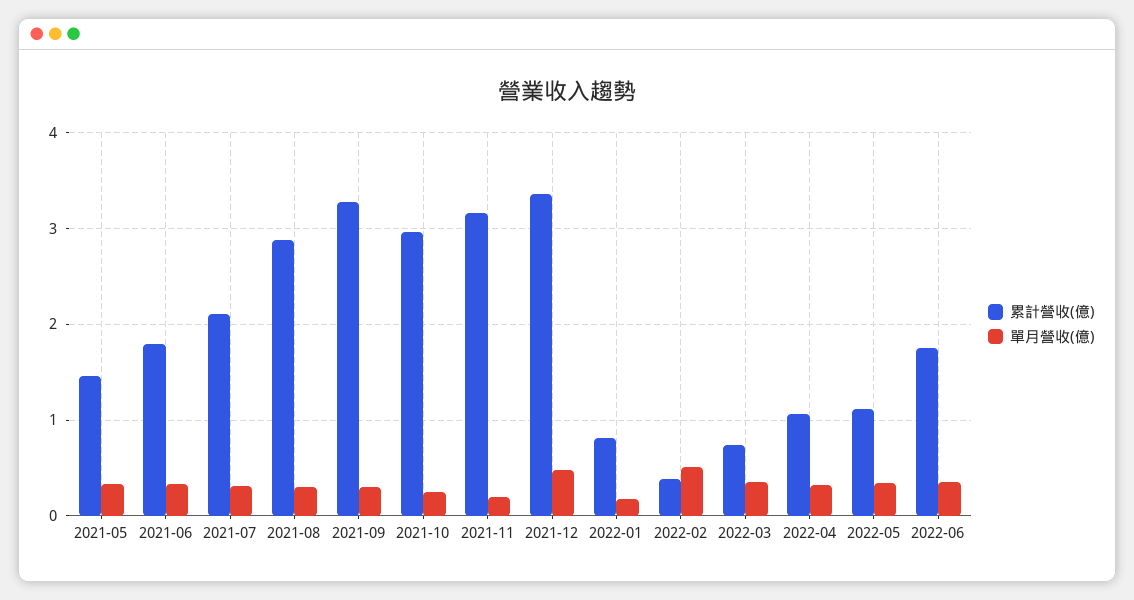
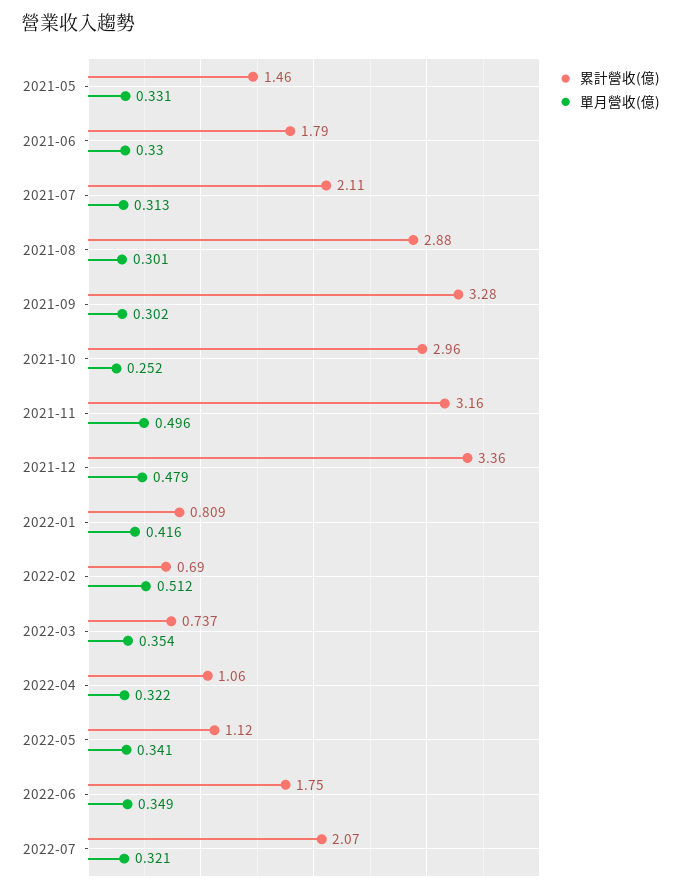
單月營收(億), 2021-11: 0.2 -> 0.496
單月營收(億), 2022-01: 0.2 -> 0.416
累計營收(億), 2022-02: 0.4 -> 0.69
累計營收(億), 2022-07: none -> 2.07
單月營收(億), 2022-07: none -> 0.321

